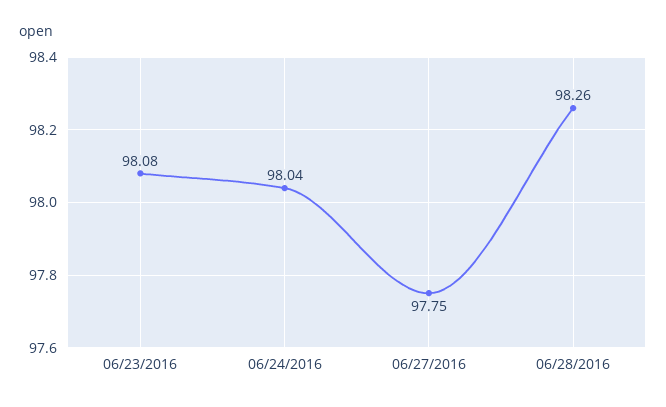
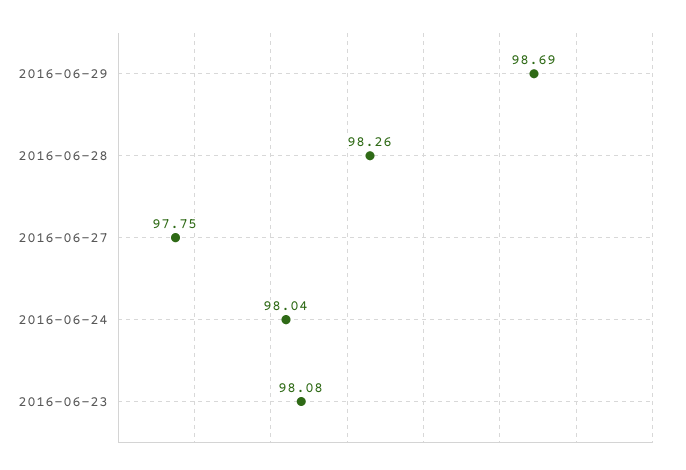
2016-06-29: none -> 98.69

